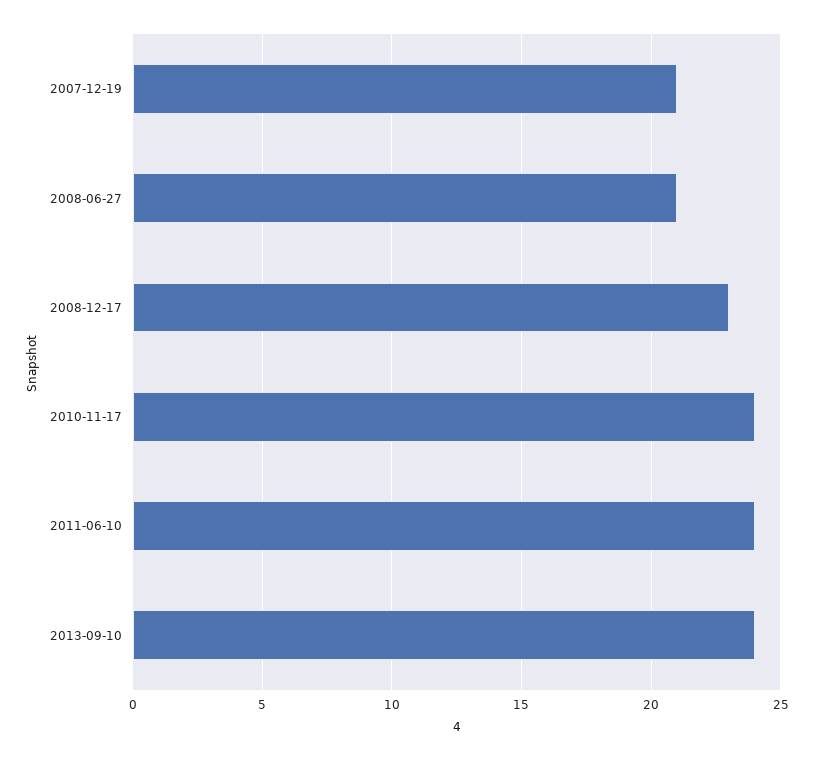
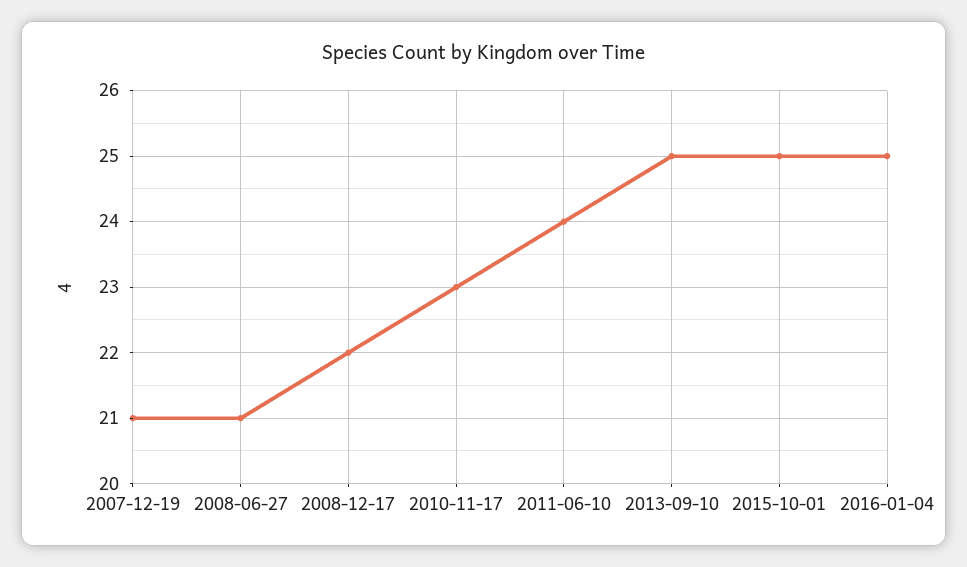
2008-12-17: 23 -> 22
2010-11-17: 24 -> 23
2013-09-10: 24 -> 25
2015-10-01: none -> 25
2016-01-04: none -> 25

